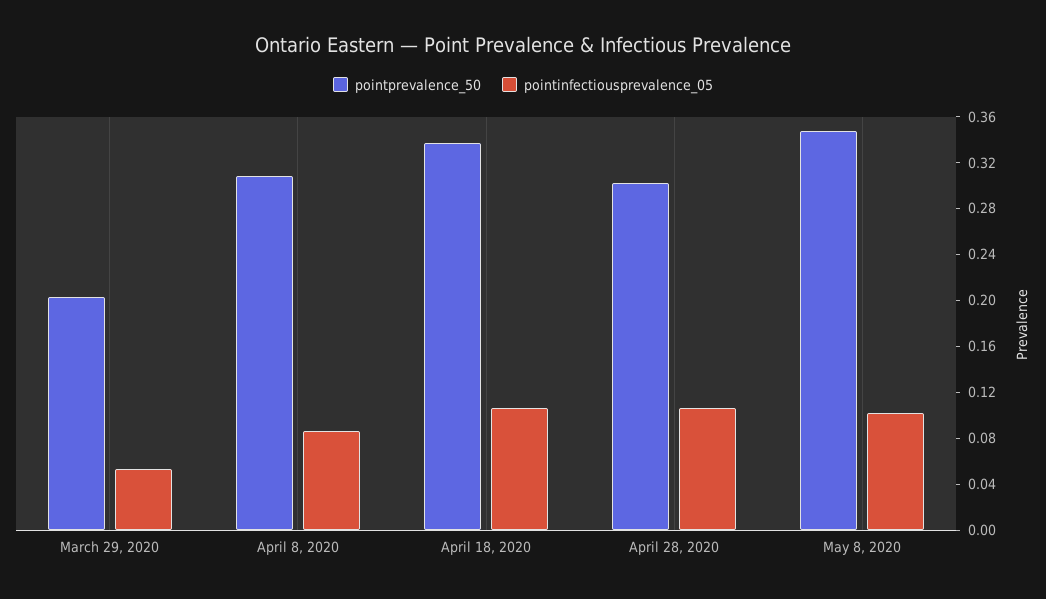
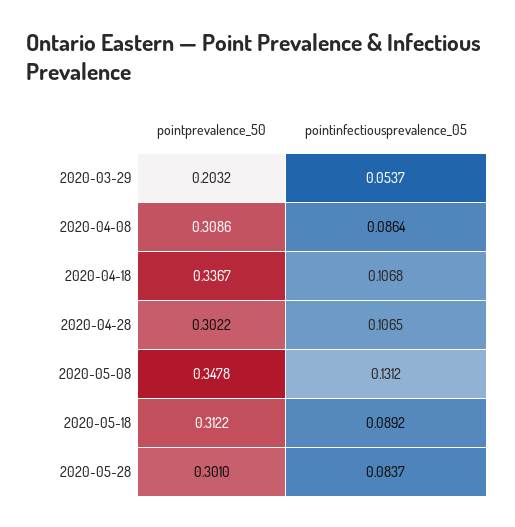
pointinfectiousprevalence_05, May 8, 2020: 0.1 -> 0.1312
pointprevalence_50, 2020-05-18: none -> 0.3122
pointinfectiousprevalence_05, 2020-05-18: none -> 0.0892
pointprevalence_50, 2020-05-28: none -> 0.301
pointinfectiousprevalence_05, 2020-05-28: none -> 0.0837

